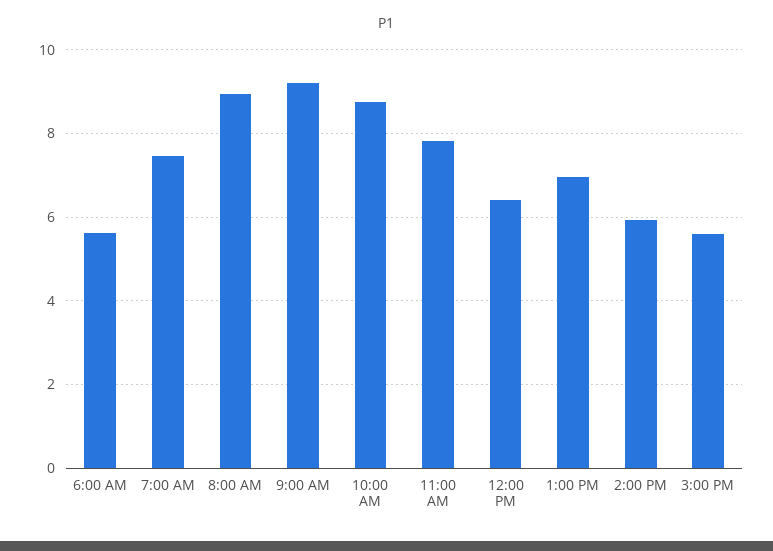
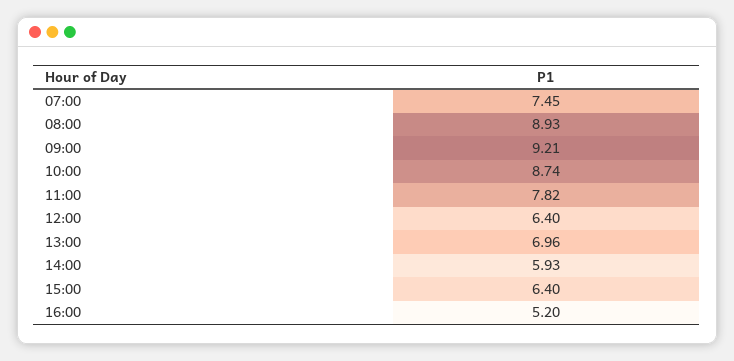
6:00 AM: 5.6 -> none
3:00 PM: 5.6 -> 6.4
16:00: none -> 5.2

